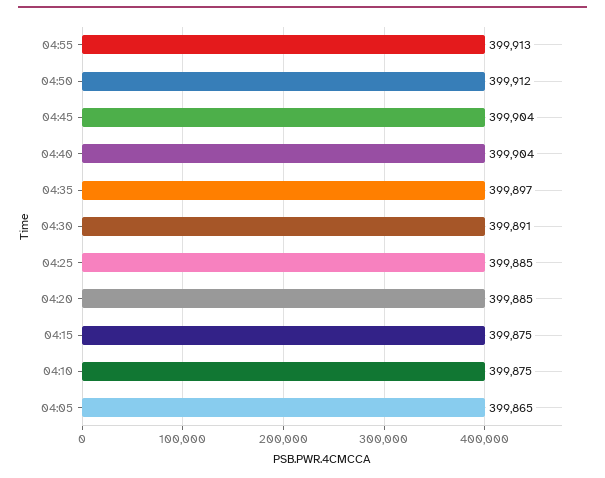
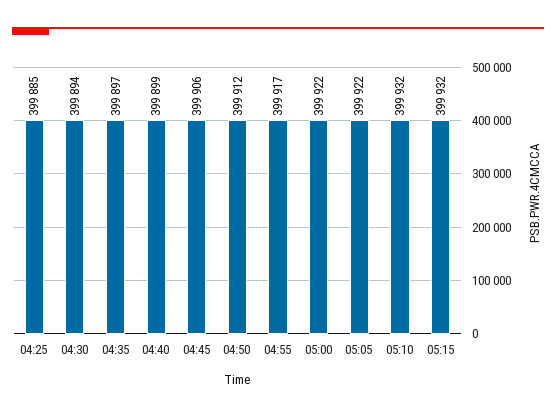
04:55: 399913 -> 399917
04:45: 399904 -> 399906
04:40: 399904 -> 399899
04:30: 399891 -> 399894
04:20: 399885 -> none
04:15: 399875 -> none
04:10: 399875 -> none
04:05: 399865 -> none
05:00: none -> 399922
05:05: none -> 399922
05:10: none -> 399932
05:15: none -> 399932

